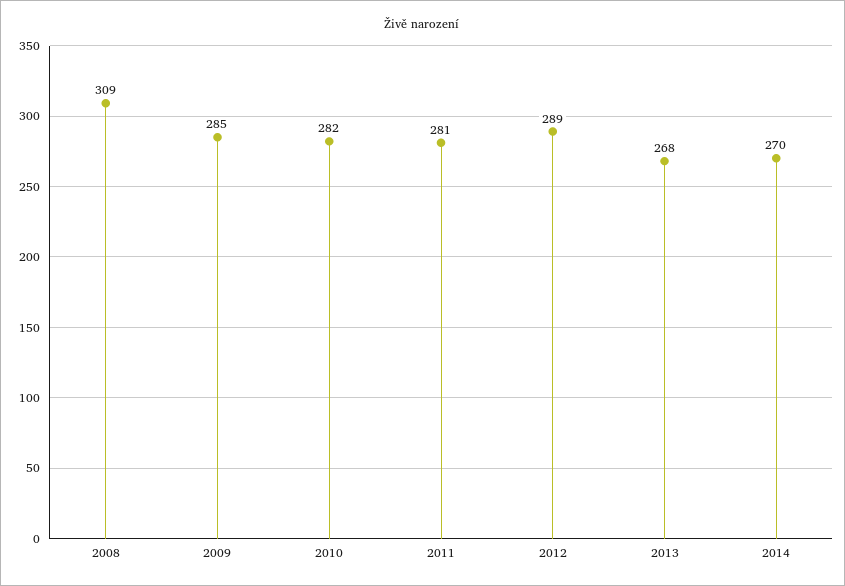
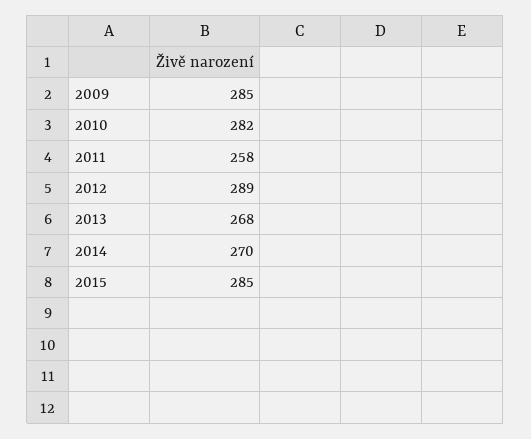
2008: 309 -> none
2011: 281 -> 258
2015: none -> 285

